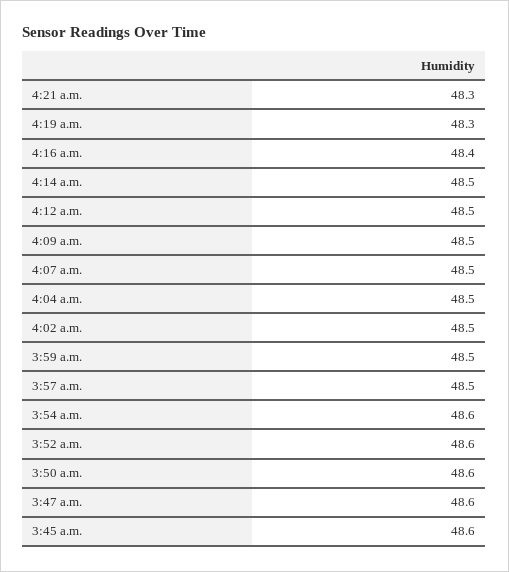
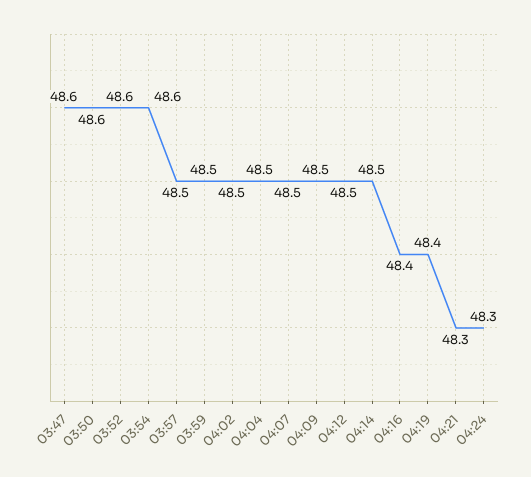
4:19 a.m.: 48.3 -> 48.4
3:45 a.m.: 48.6 -> none
04:24: none -> 48.3

